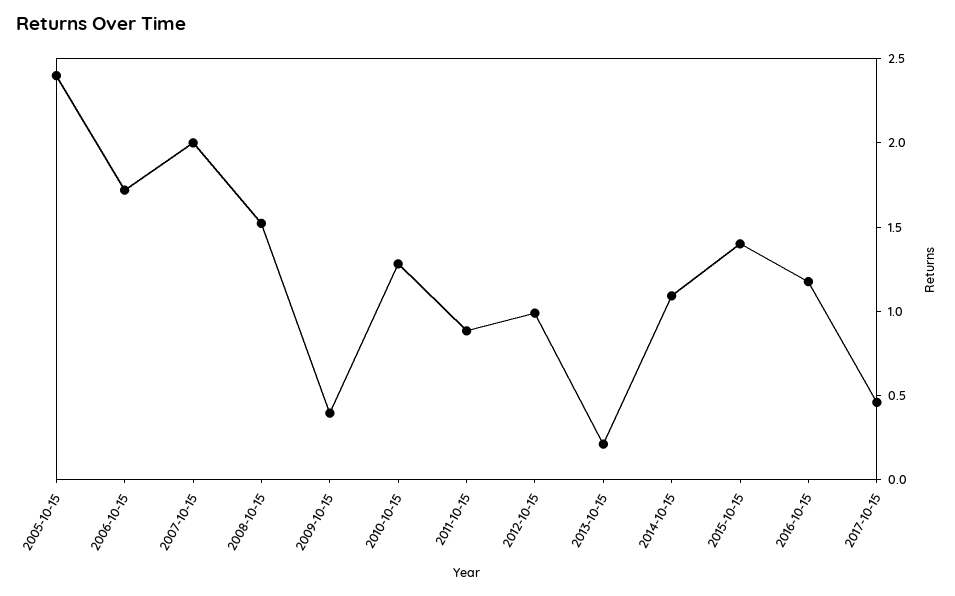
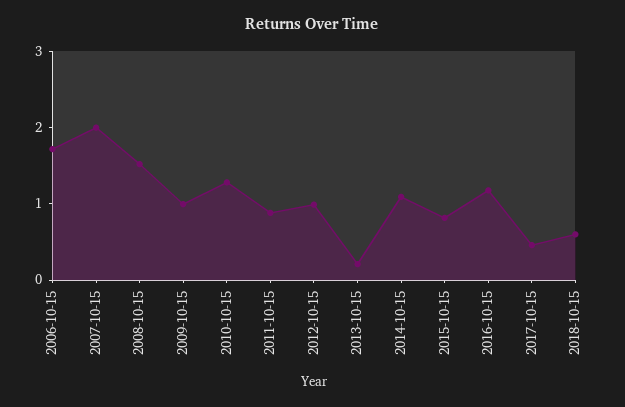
2005-10-15: 2.4 -> none
2009-10-15: 0.4 -> 1
2015-10-15: 1.4 -> 0.8
2018-10-15: none -> 0.6

